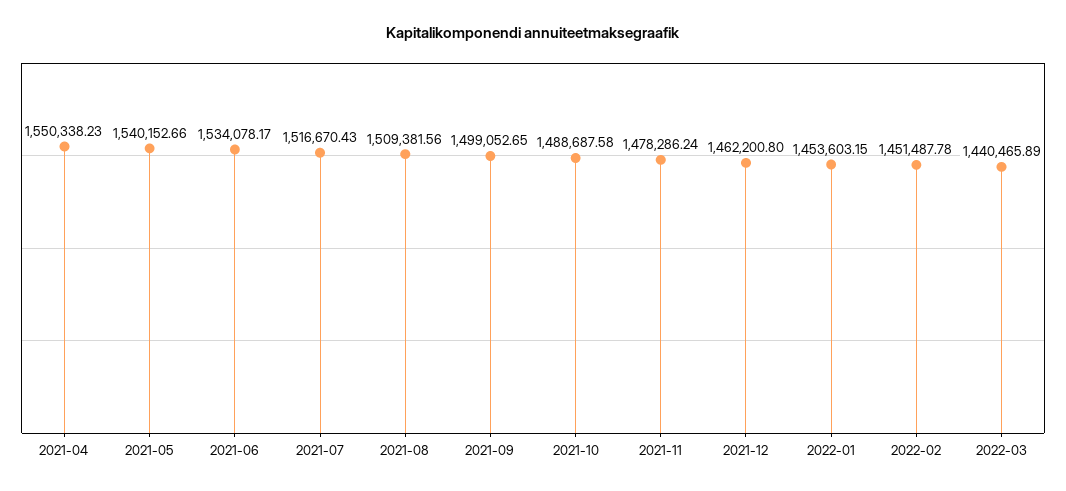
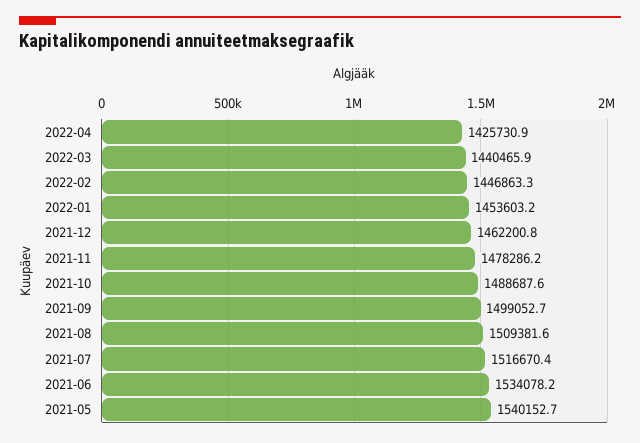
2021-04: 1550338.23 -> none
2022-02: 1451487.78 -> 1446863.3
2022-04: none -> 1425730.9

